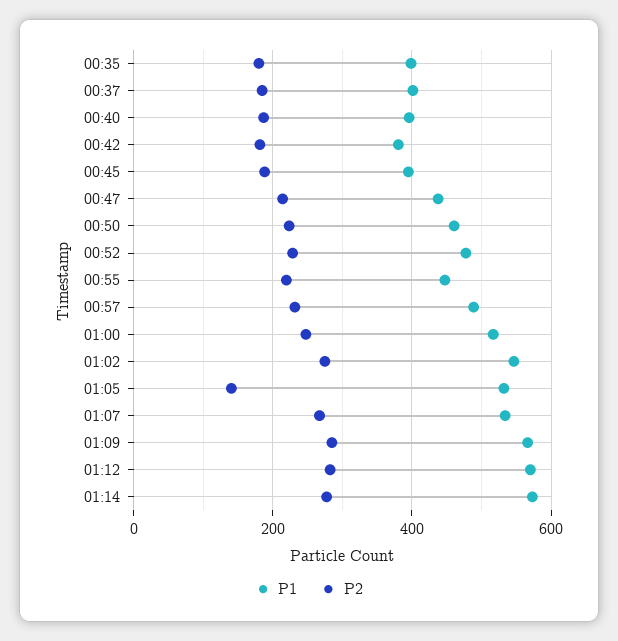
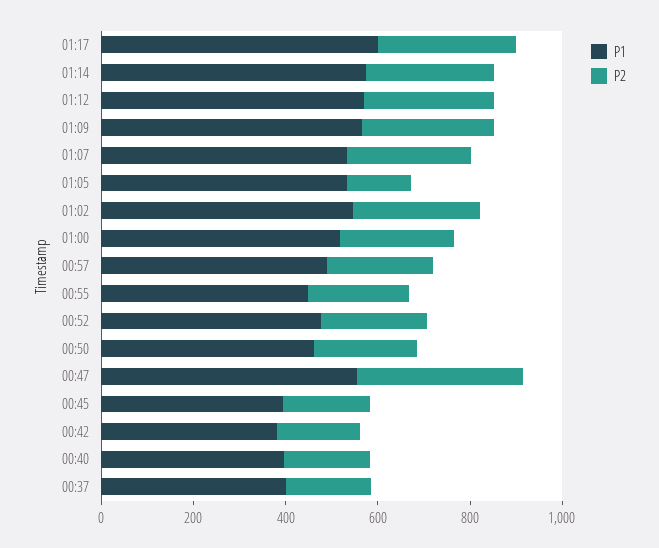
P1, 00:35: 400 -> none
P2, 00:35: 180 -> none
P1, 00:47: 440 -> 550
P2, 00:47: 220 -> 350
P1, 01:17: none -> 600
P2, 01:17: none -> 300

